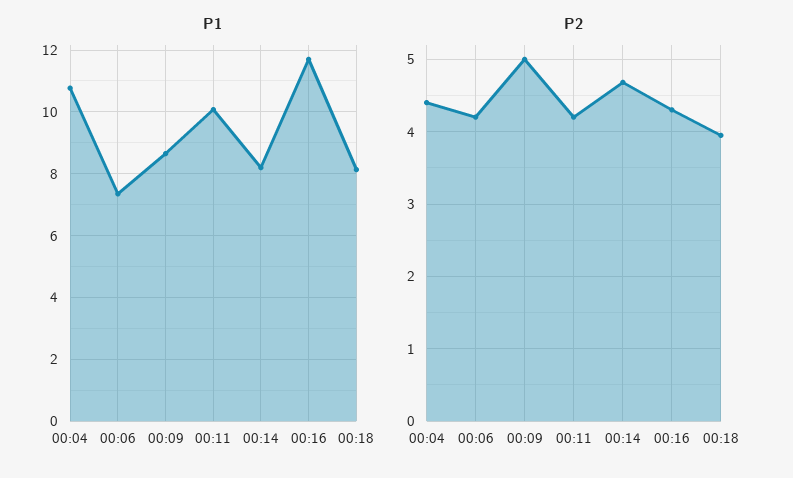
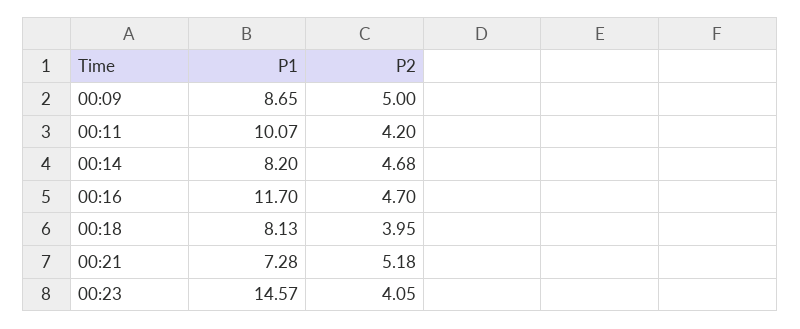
P1, 00:04: 10.8 -> none
P1, 00:06: 7.4 -> none
P2, 00:04: 4.4 -> none
P2, 00:06: 4.2 -> none
P2, 00:16: 4.3 -> 4.7
P1, 00:21: none -> 7.28
P2, 00:21: none -> 5.18
P1, 00:23: none -> 14.57
P2, 00:23: none -> 4.05

